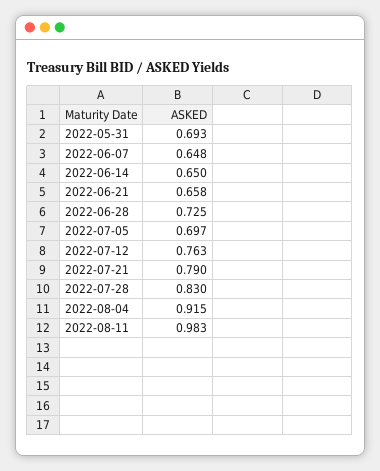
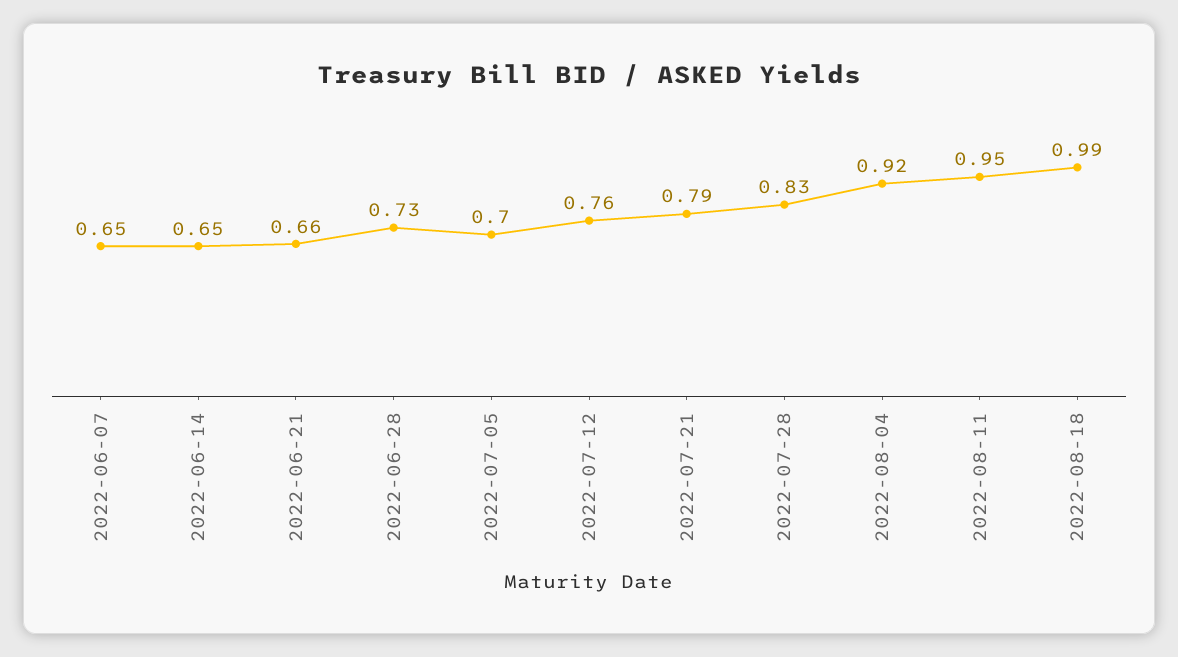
2022-05-31: 0.693 -> none
2022-08-11: 0.983 -> 0.95
2022-08-18: none -> 0.99

